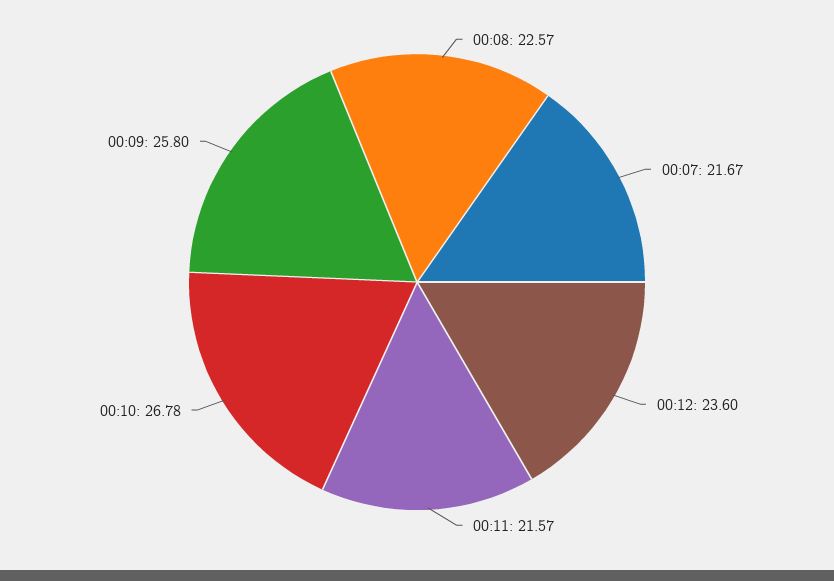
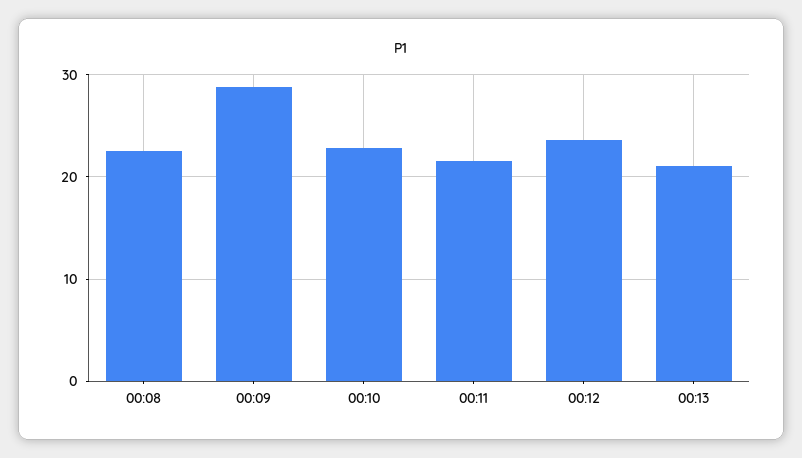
00:07: 21.67 -> none
00:10: 26.78 -> 23
00:09: 25.8 -> 29
00:13: none -> 21

